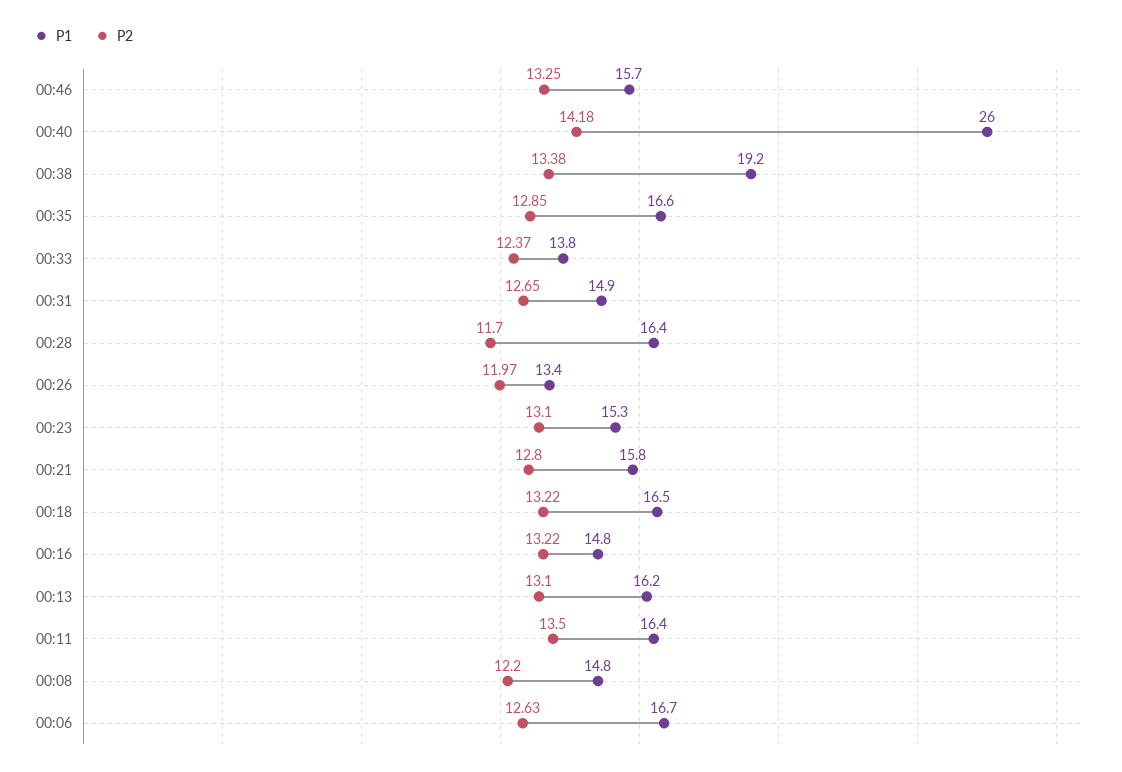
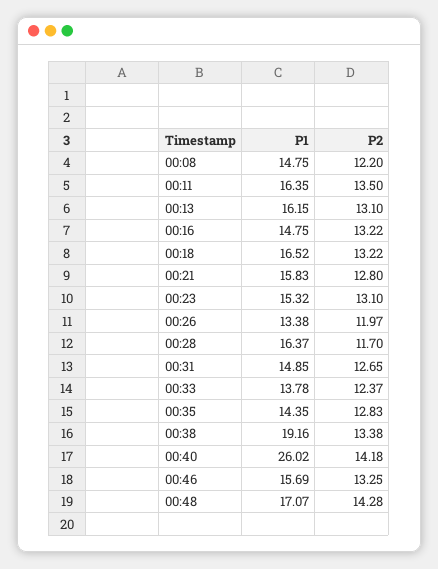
P1, 00:35: 16.6 -> 14.35
P2, 00:35: 12.85 -> 12.83
P1, 00:06: 16.7 -> none
P2, 00:06: 12.63 -> none
P1, 00:48: none -> 17.07
P2, 00:48: none -> 14.28

